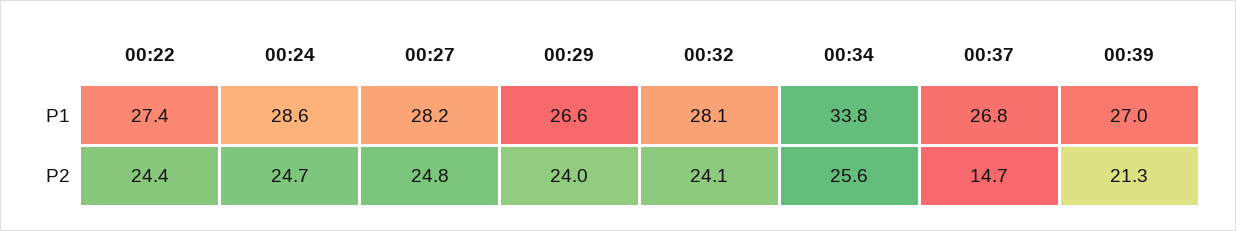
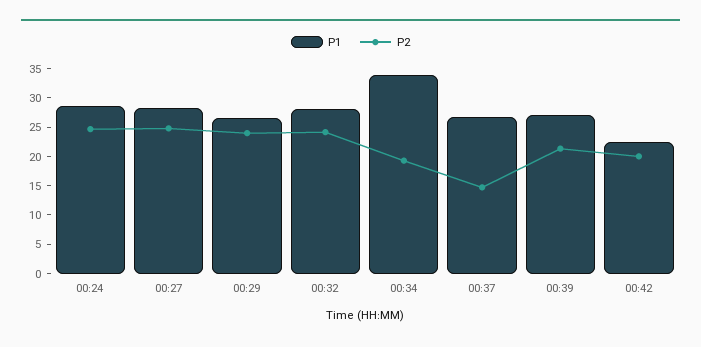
P1, 00:22: 27.4 -> none
P2, 00:22: 24.4 -> none
P2, 00:34: 25.6 -> 20
P1, 00:42: none -> 22.5
P2, 00:42: none -> 20

